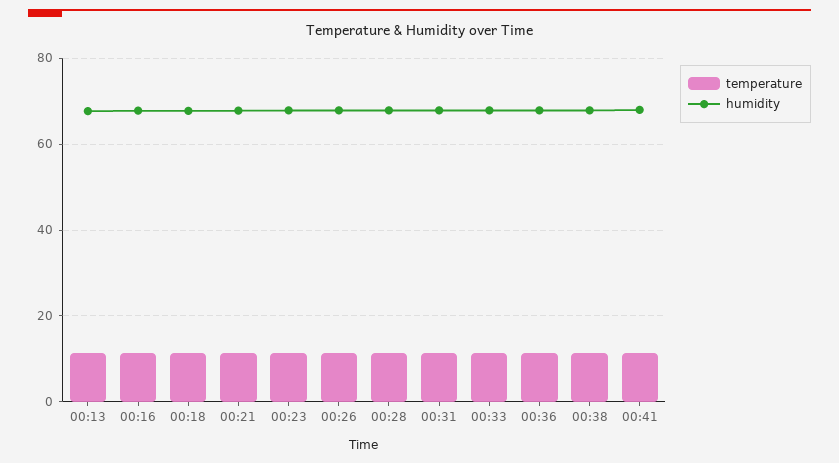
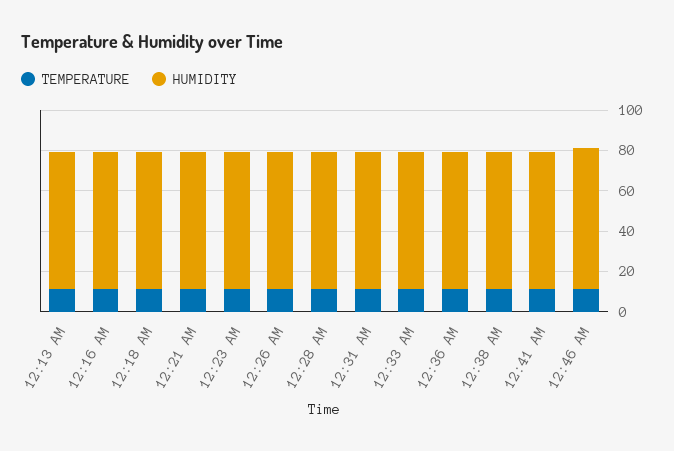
temperature, 12:46 AM: none -> 10
humidity, 12:46 AM: none -> 70

